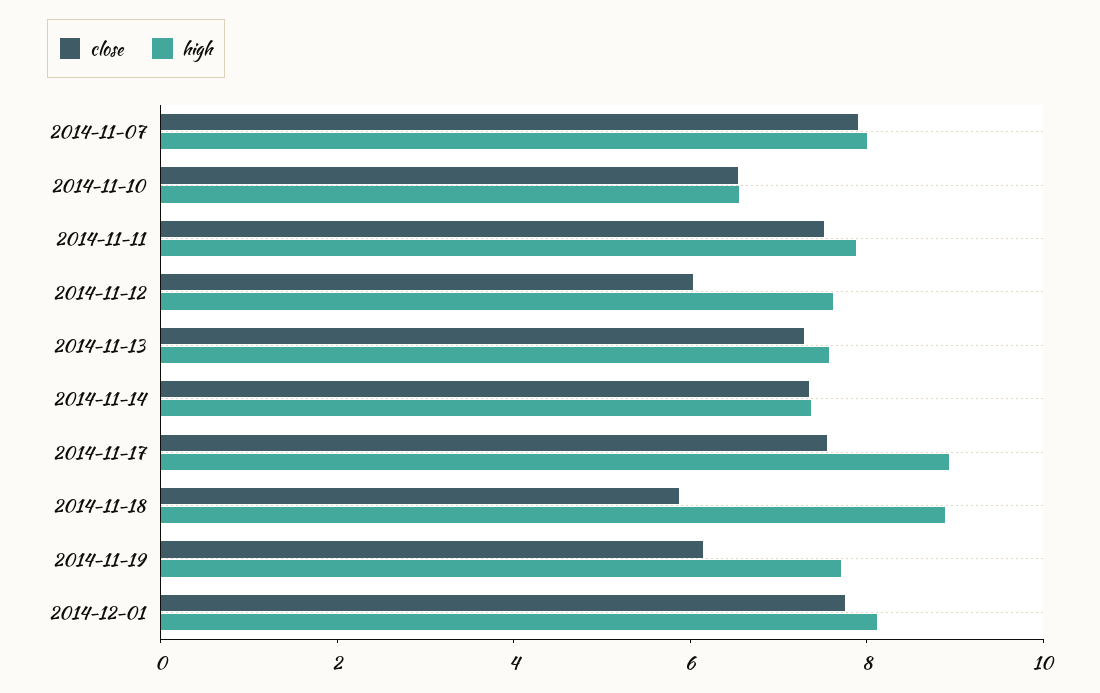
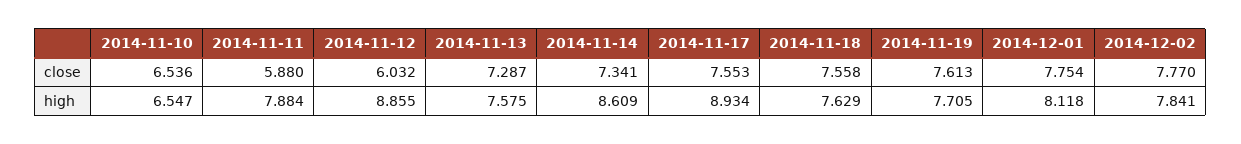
close, 2014-11-07: 8 -> none
high, 2014-11-07: 8 -> none
close, 2014-11-11: 7.5 -> 5.88
high, 2014-11-12: 7.5 -> 8.855
high, 2014-11-14: 7.5 -> 8.609
close, 2014-11-18: 6 -> 7.558
high, 2014-11-18: 9 -> 7.629
close, 2014-11-19: 6 -> 7.613
close, 2014-12-02: none -> 7.77
high, 2014-12-02: none -> 7.841

